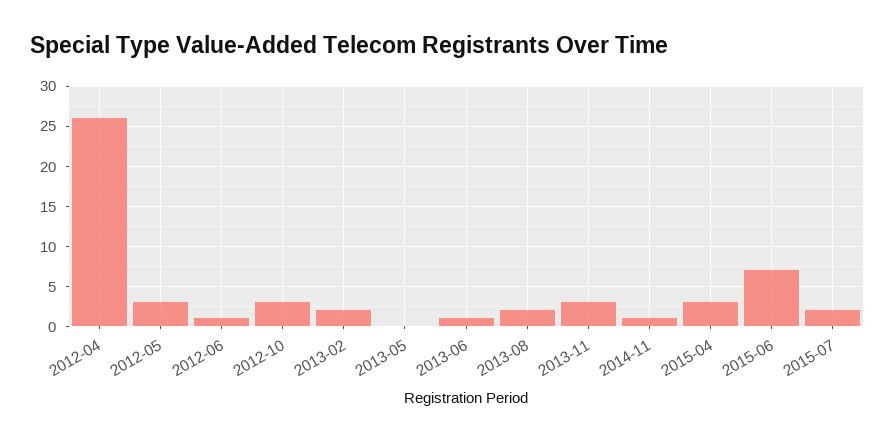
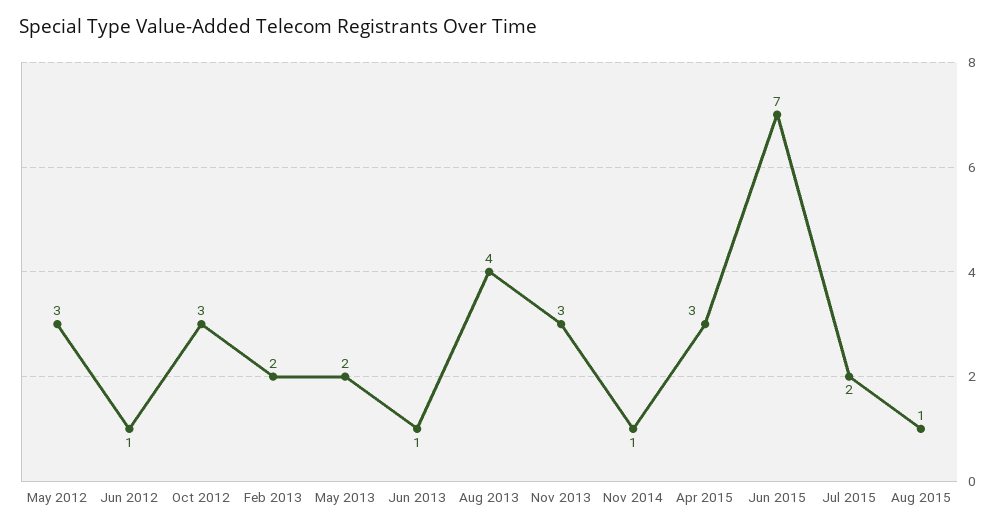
2012-04: 26 -> none
2013-05: 0 -> 2
2013-08: 2 -> 4
Aug 2015: none -> 1

